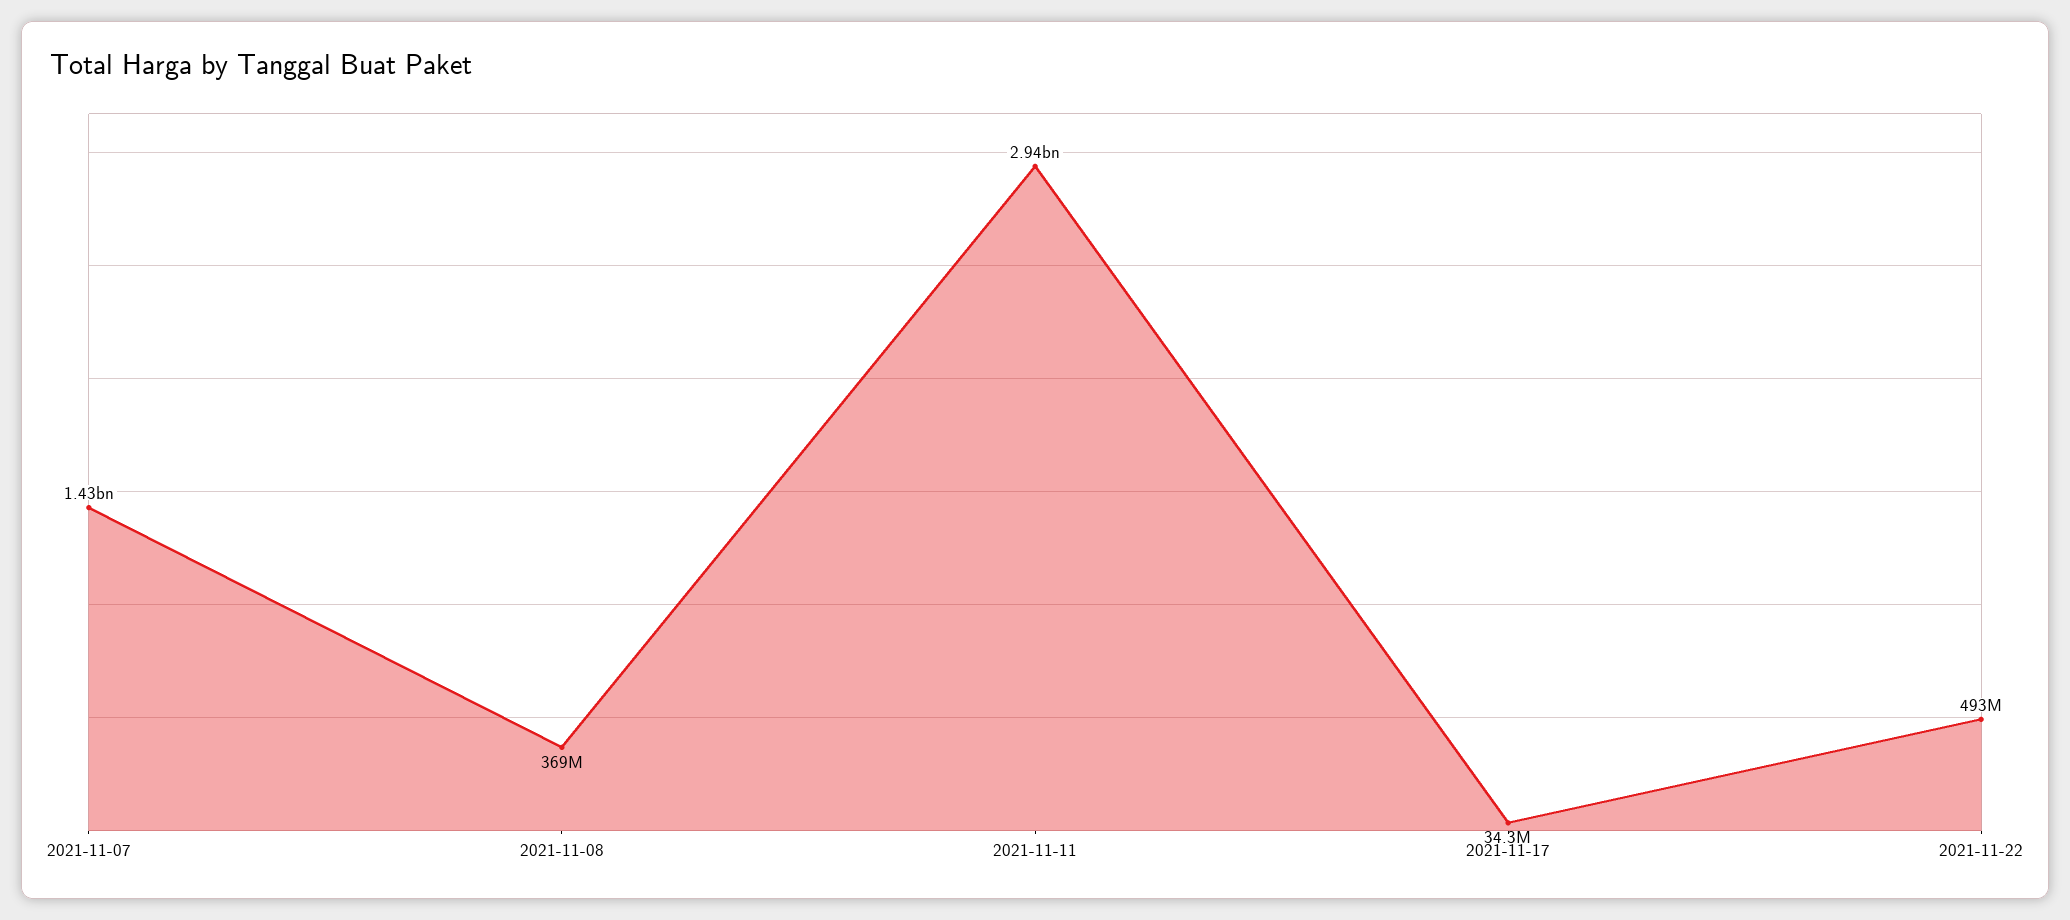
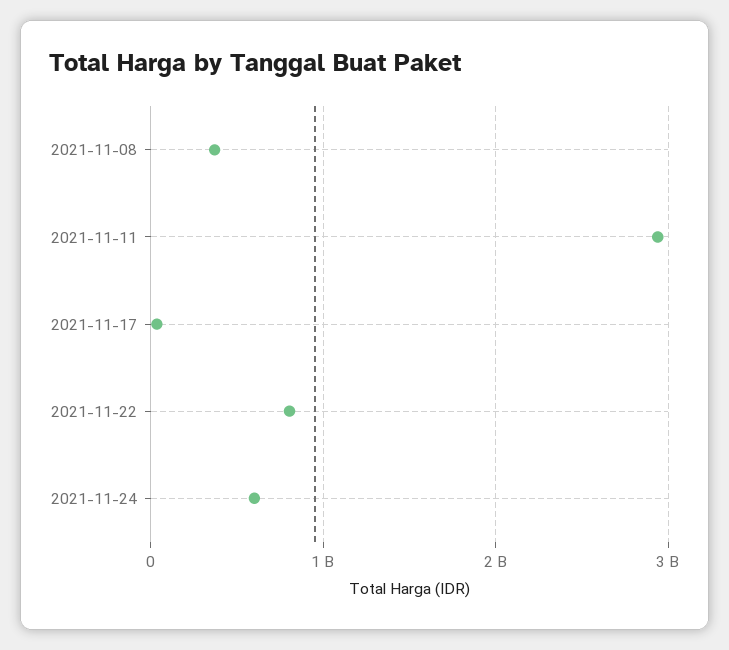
2021-11-07: 1430000000 -> none
2021-11-22: 493000000 -> 800000000
2021-11-24: none -> 600000000

